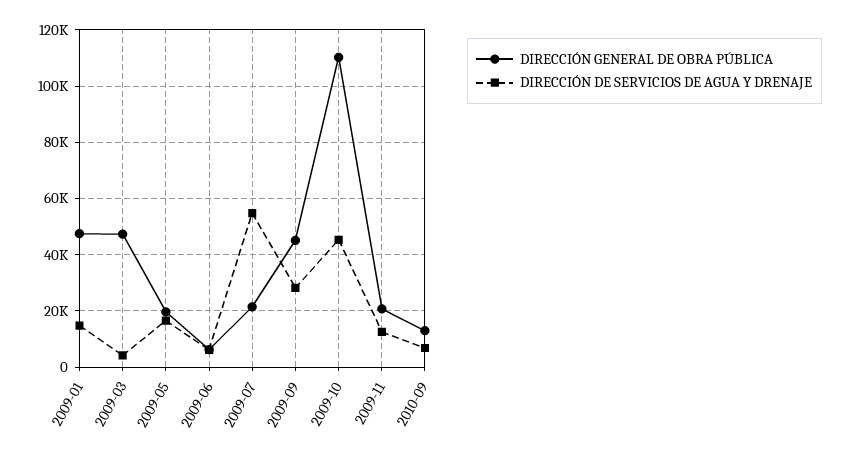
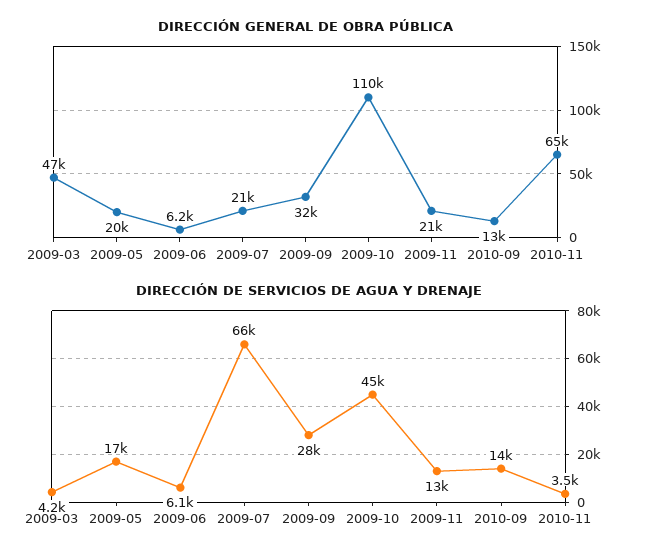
DIRECCIÓN GENERAL DE OBRA PÚBLICA, 2009-01: 47500 -> none
DIRECCIÓN DE SERVICIOS DE AGUA Y DRENAJE, 2009-01: 15000 -> none
DIRECCIÓN DE SERVICIOS DE AGUA Y DRENAJE, 2009-07: 55000 -> 66000
DIRECCIÓN GENERAL DE OBRA PÚBLICA, 2009-09: 45000 -> 32000
DIRECCIÓN DE SERVICIOS DE AGUA Y DRENAJE, 2010-09: 7500 -> 14000
DIRECCIÓN GENERAL DE OBRA PÚBLICA, 2010-11: none -> 65000
DIRECCIÓN DE SERVICIOS DE AGUA Y DRENAJE, 2010-11: none -> 3500

